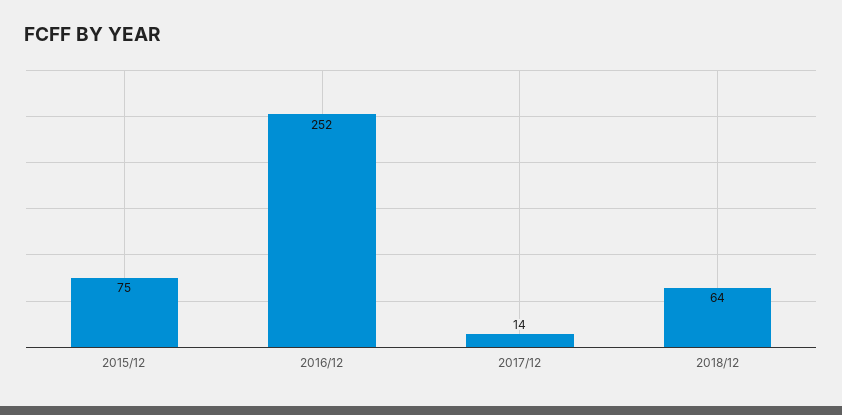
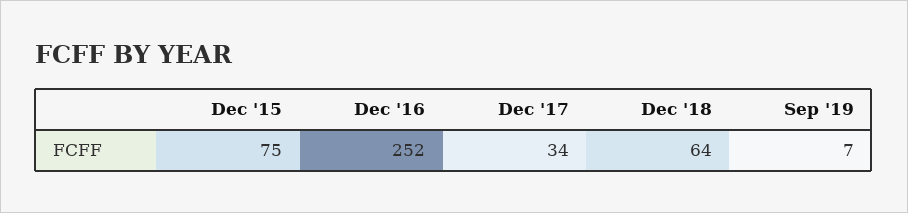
2017/12: 14 -> 34
Sep '19: none -> 7

